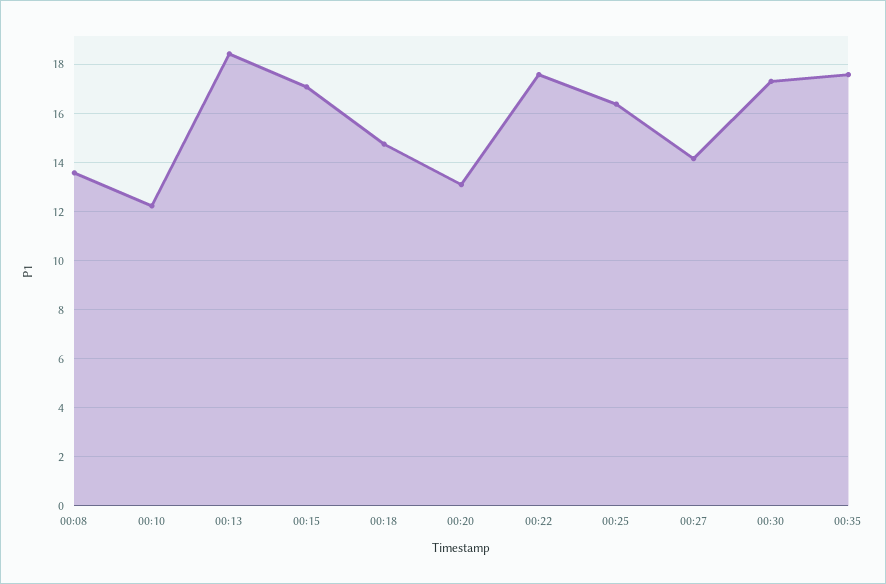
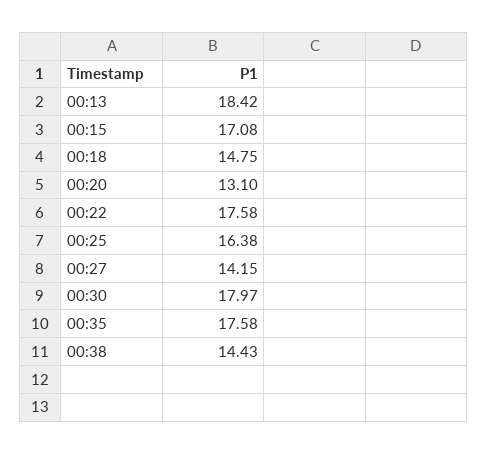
00:08: 13.5 -> none
00:10: 12.25 -> none
00:30: 17.25 -> 17.97
00:38: none -> 14.43

